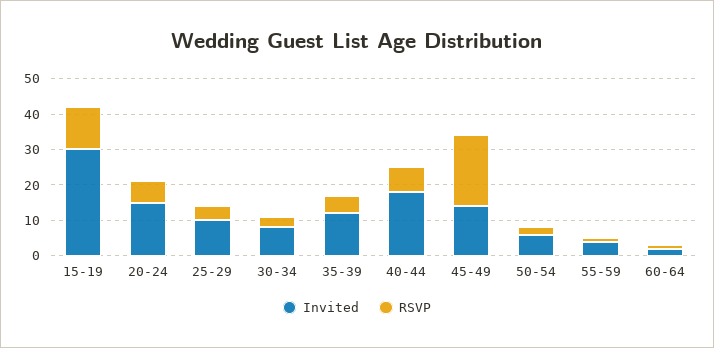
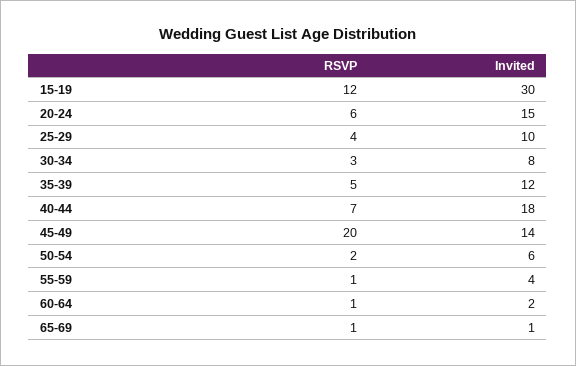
RSVP, 65-69: none -> 1
Invited, 65-69: none -> 1

